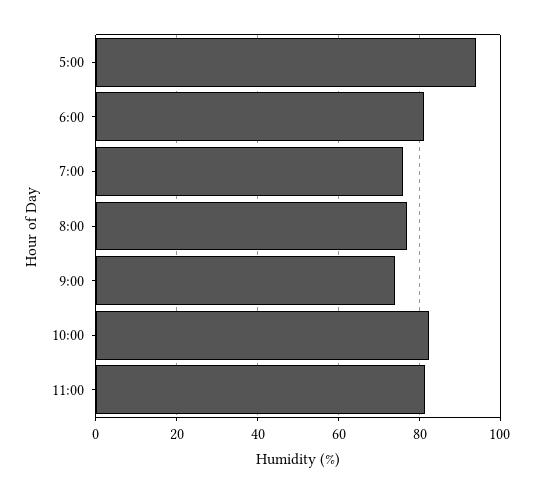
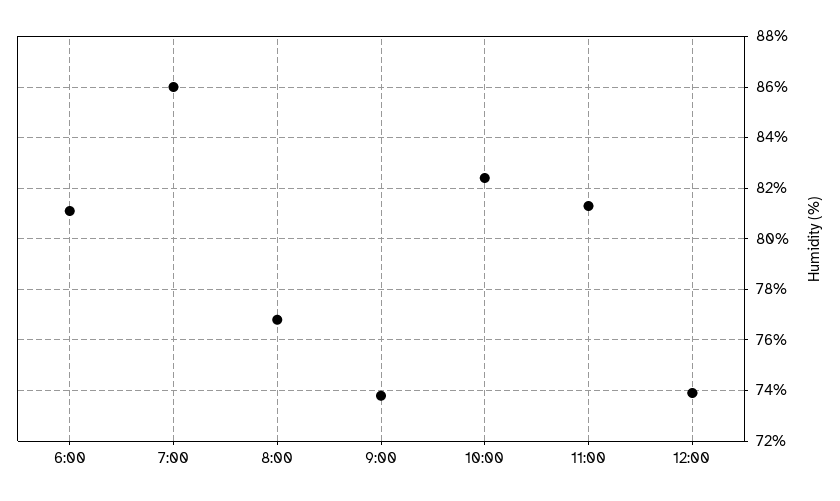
5:00: 94 -> none
7:00: 76 -> 86
12:00: none -> 74

